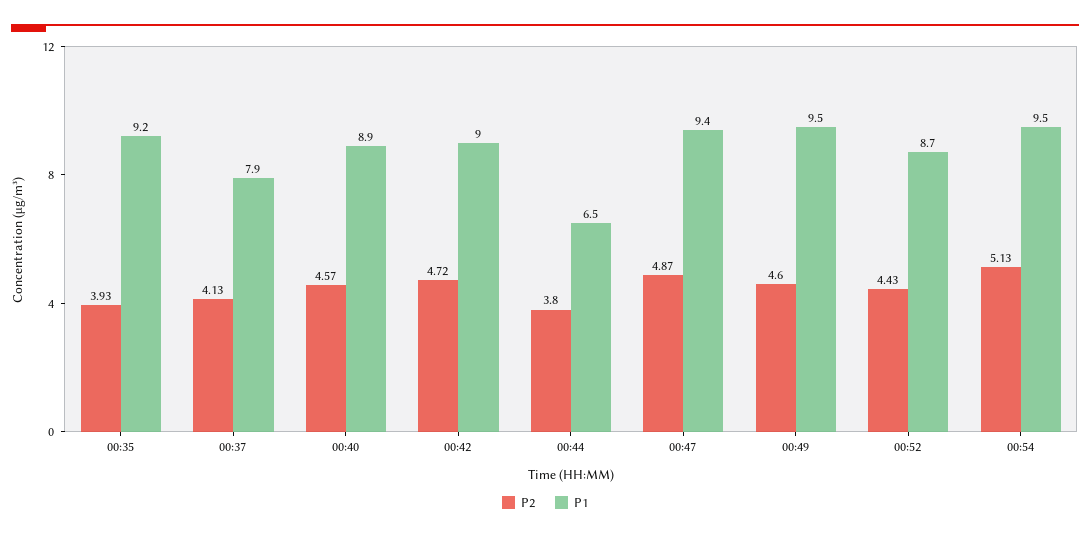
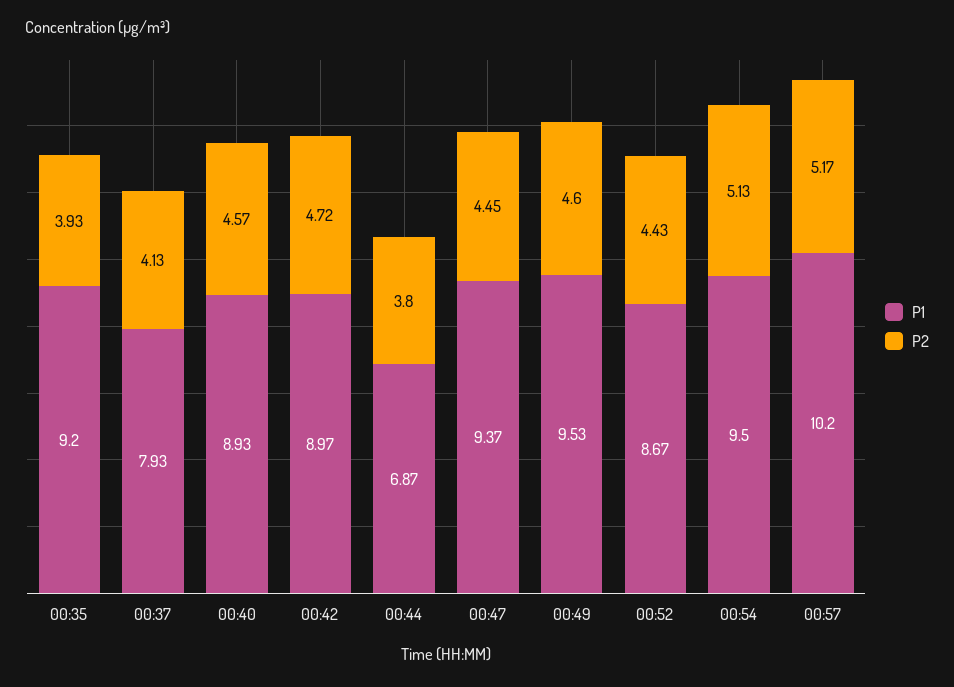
P1, 00:44: 6.5 -> 6.87
P2, 00:47: 4.87 -> 4.45
P1, 00:57: none -> 10.2
P2, 00:57: none -> 5.17

